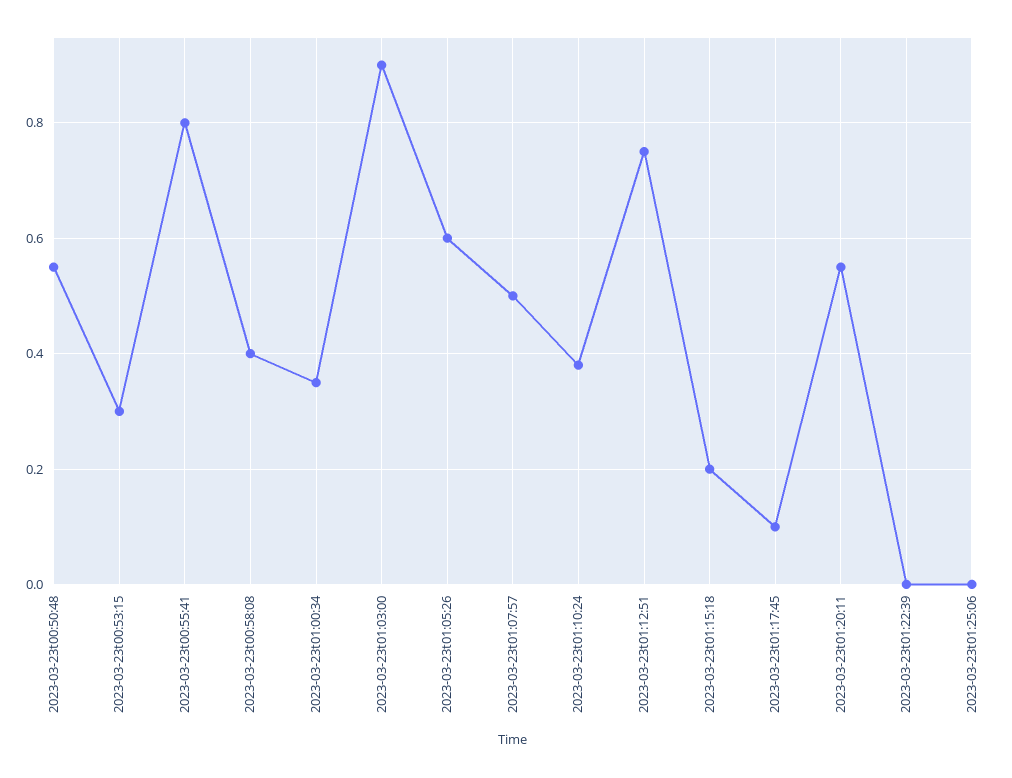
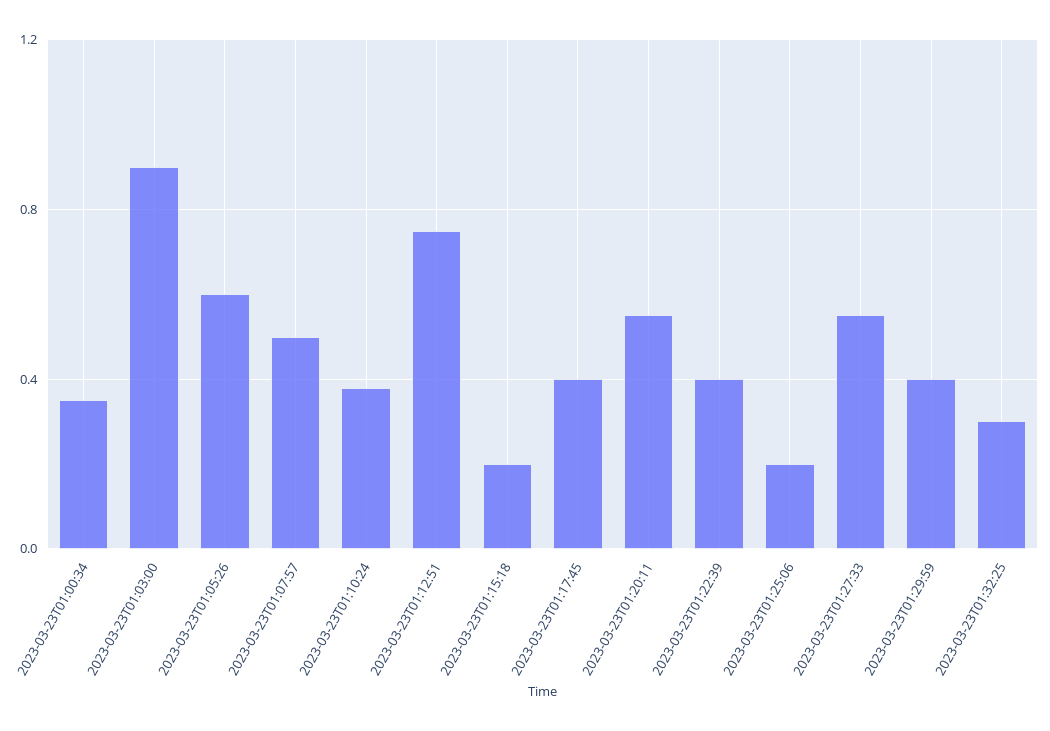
2023-03-23t00:50:48: 0.55 -> none
2023-03-23t00:53:15: 0.3 -> none
2023-03-23t00:55:41: 0.8 -> none
2023-03-23t00:58:08: 0.4 -> none
2023-03-23t01:17:45: 0.1 -> 0.4
2023-03-23t01:22:39: 0 -> 0.4
2023-03-23t01:25:06: 0 -> 0.2
2023-03-23T01:27:33: none -> 0.55
2023-03-23T01:29:59: none -> 0.4
2023-03-23T01:32:25: none -> 0.3

